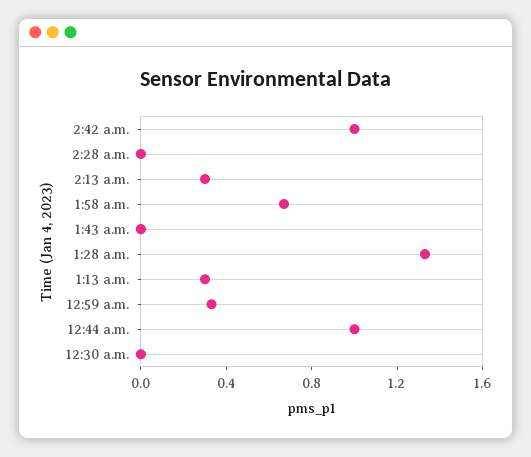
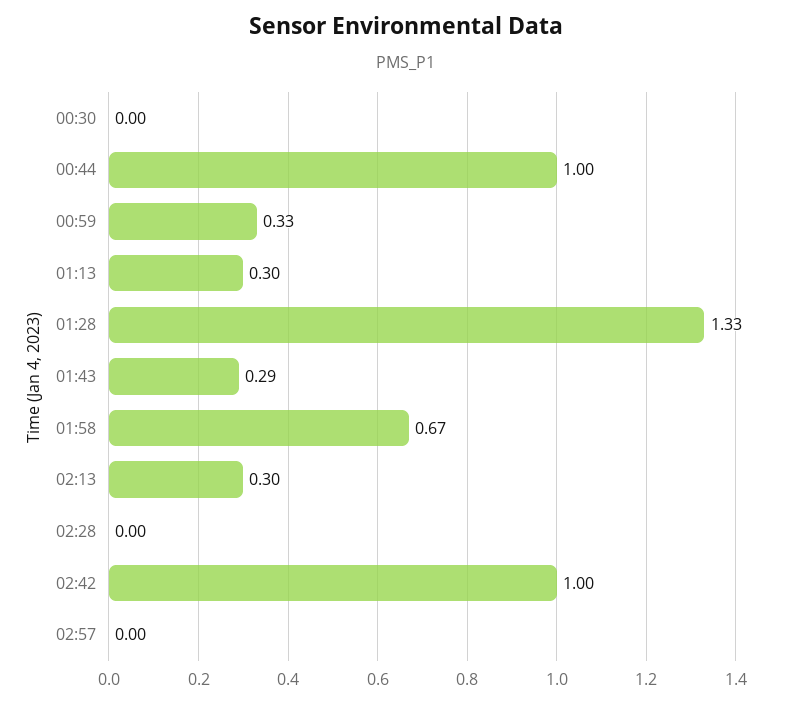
1:43 a.m.: 0 -> 0.29
02:57: none -> 0

